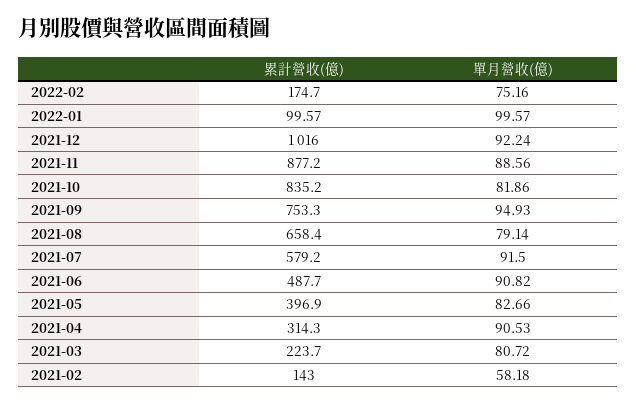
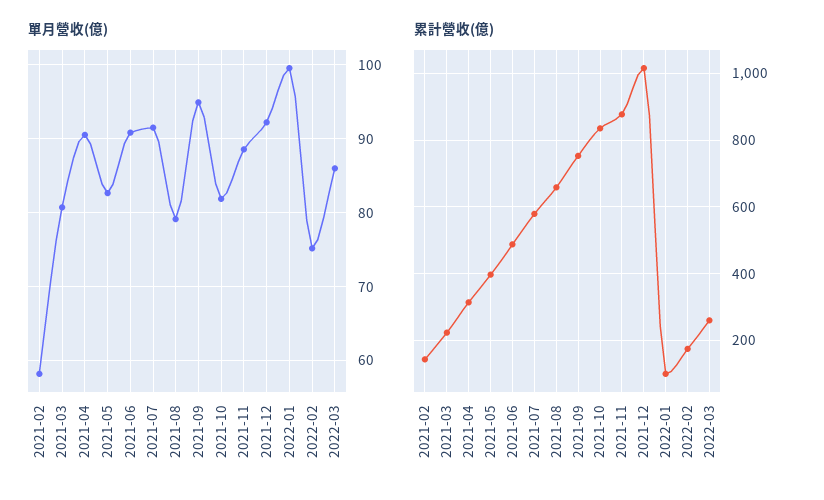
單月營收(億), 2022-03: none -> 86
累計營收(億), 2022-03: none -> 260

